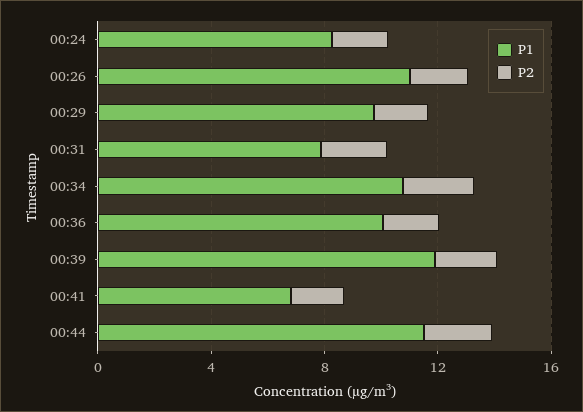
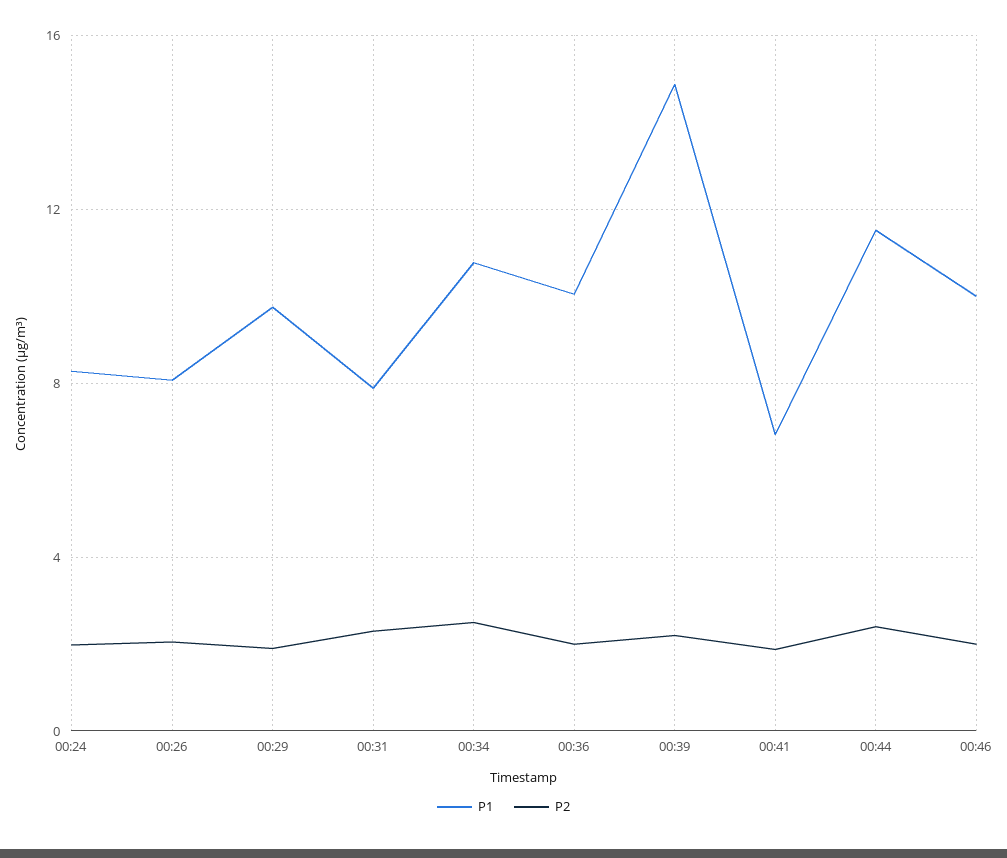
P1, 00:26: 11 -> 8
P1, 00:39: 12 -> 15
P1, 00:46: none -> 10
P2, 00:46: none -> 2

